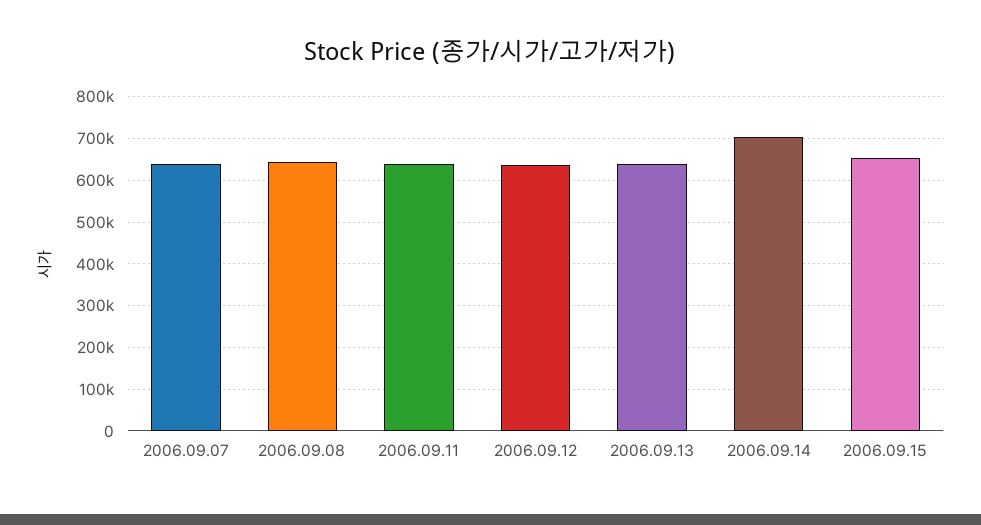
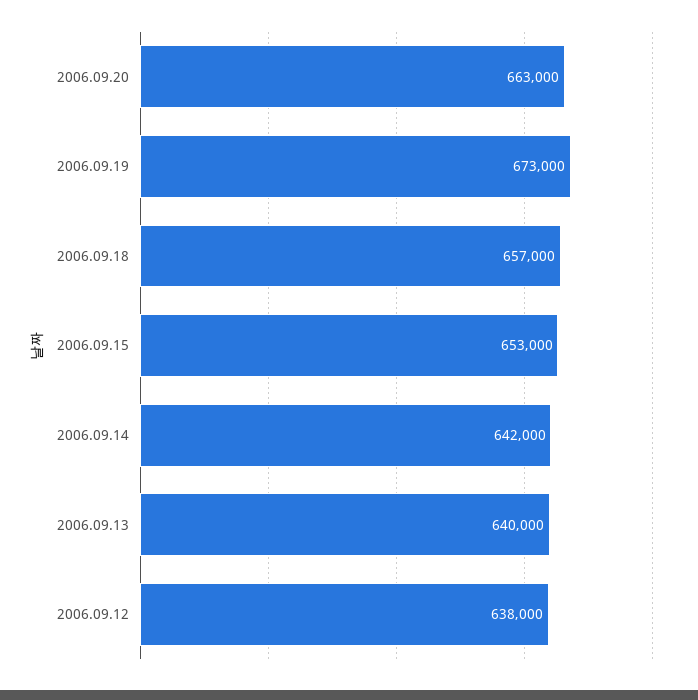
2006.09.07: 640000 -> none
2006.09.08: 640000 -> none
2006.09.11: 640000 -> none
2006.09.14: 700000 -> 642000
2006.09.20: none -> 663000
2006.09.19: none -> 673000
2006.09.18: none -> 657000

